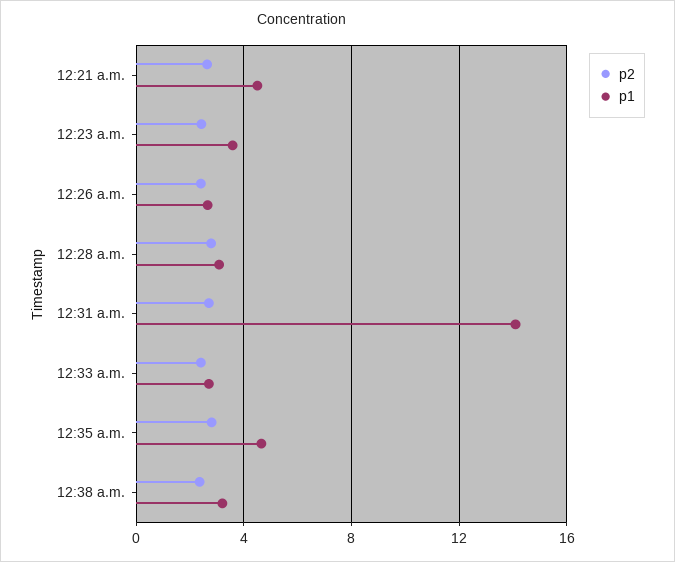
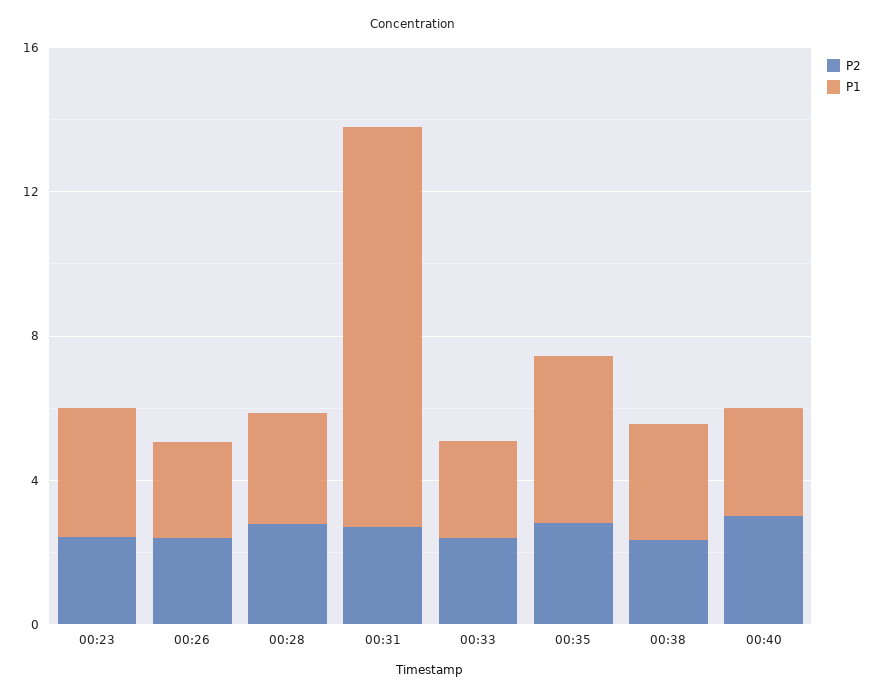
p2, 12:21 a.m.: 2.5 -> none
p1, 12:21 a.m.: 4.5 -> none
p1, 12:31 a.m.: 14 -> 11
p2, 00:40: none -> 3
p1, 00:40: none -> 3

